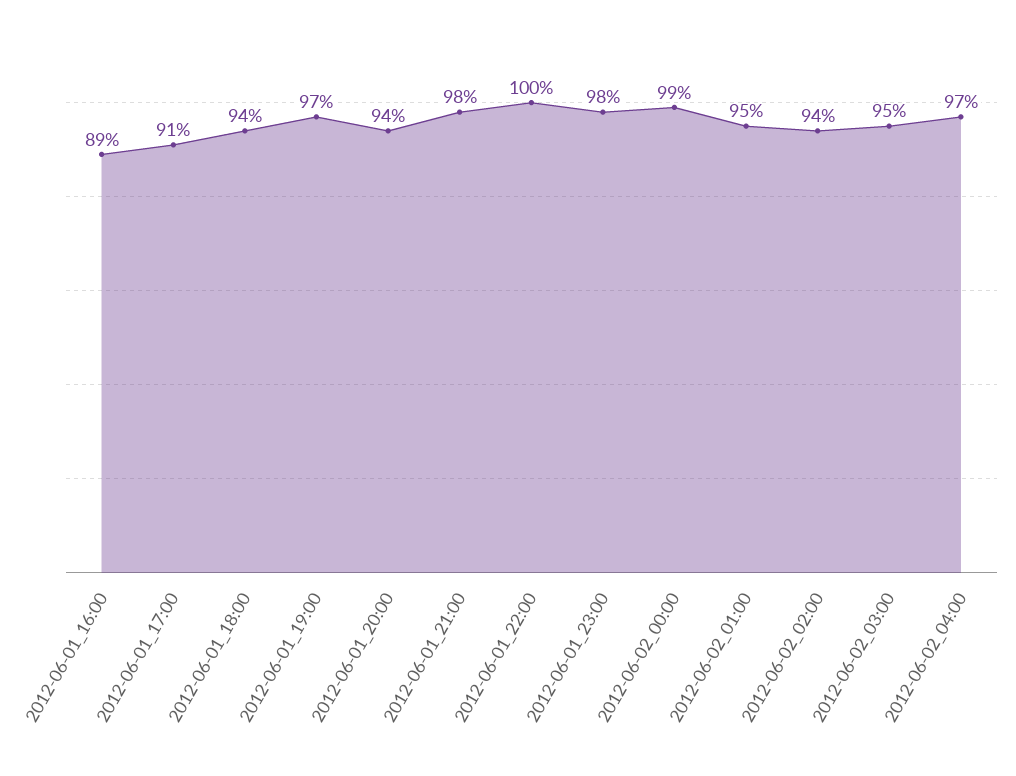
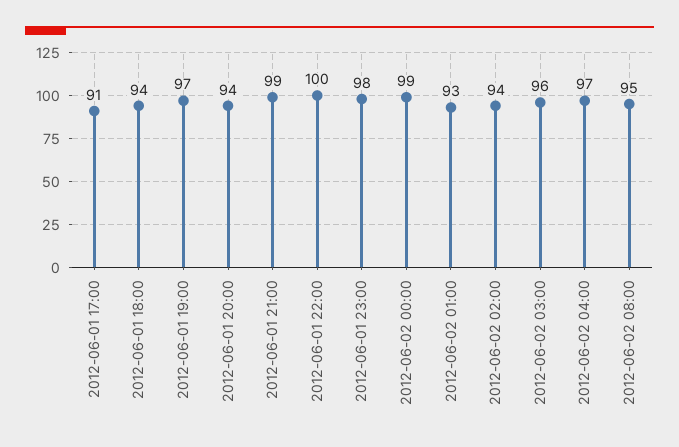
2012-06-01_16:00: 89 -> none
2012-06-01_21:00: 98 -> 99
2012-06-02_01:00: 95 -> 93
2012-06-02_03:00: 95 -> 96
2012-06-02 08:00: none -> 95

